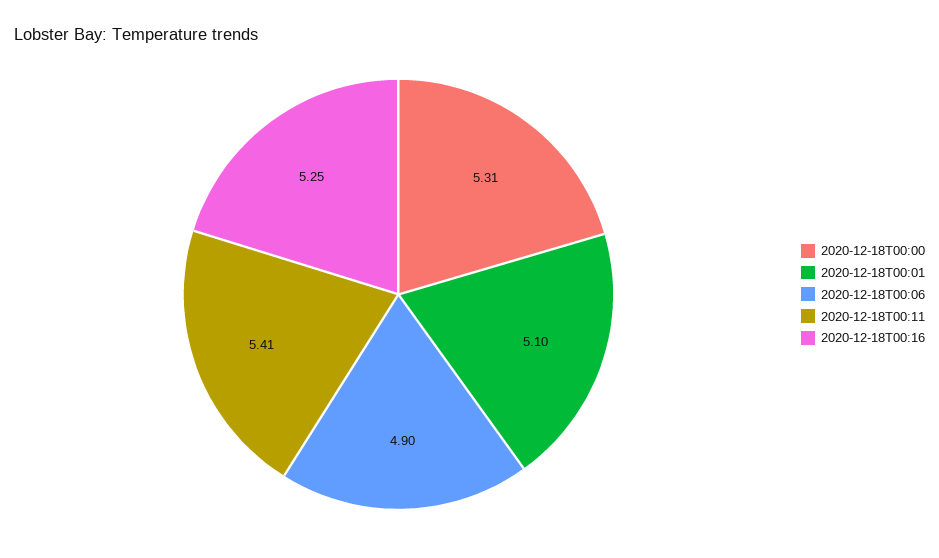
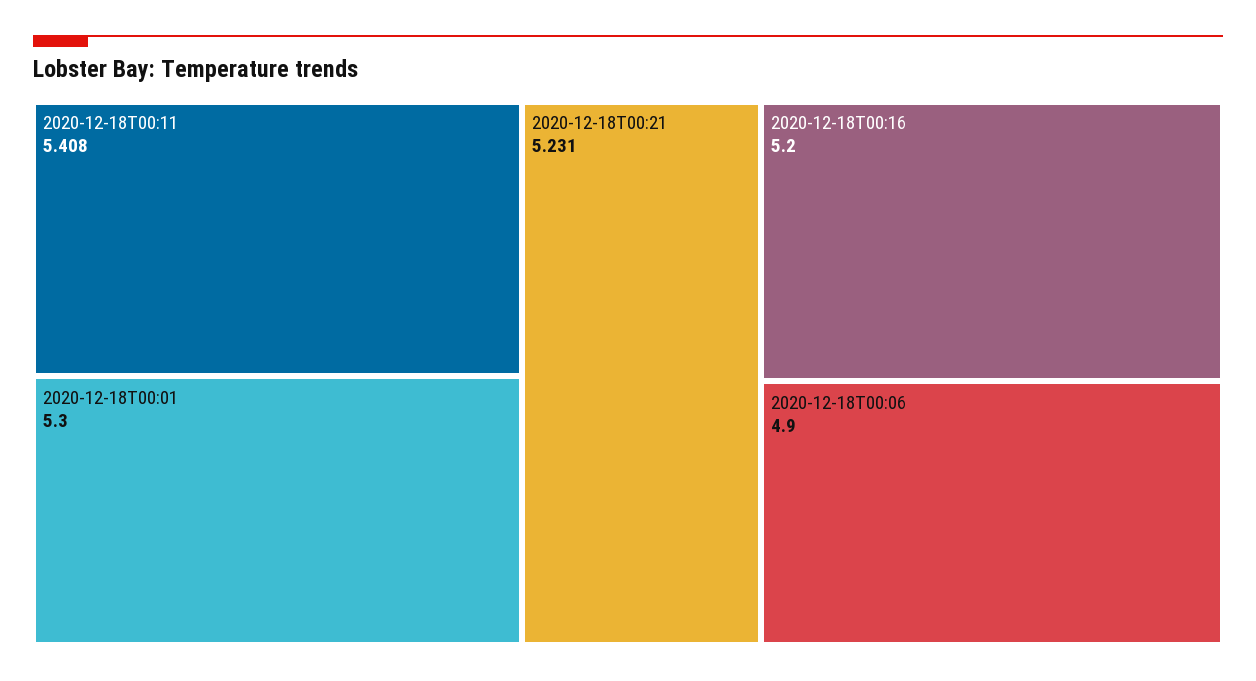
2020-12-18T00:00: 5.31 -> none
2020-12-18T00:01: 5.1 -> 5.3
2020-12-18T00:16: 5.25 -> 5.2
2020-12-18T00:21: none -> 5.231

